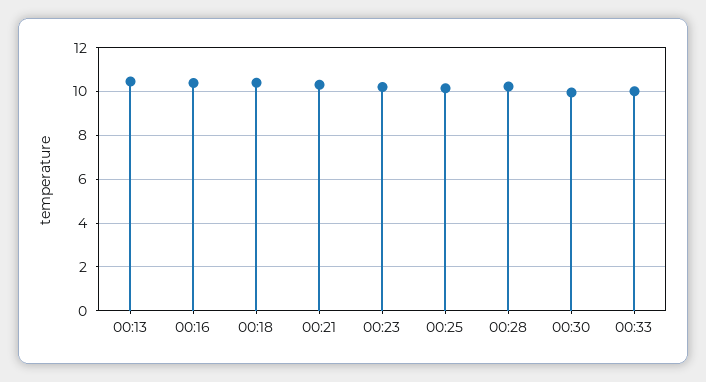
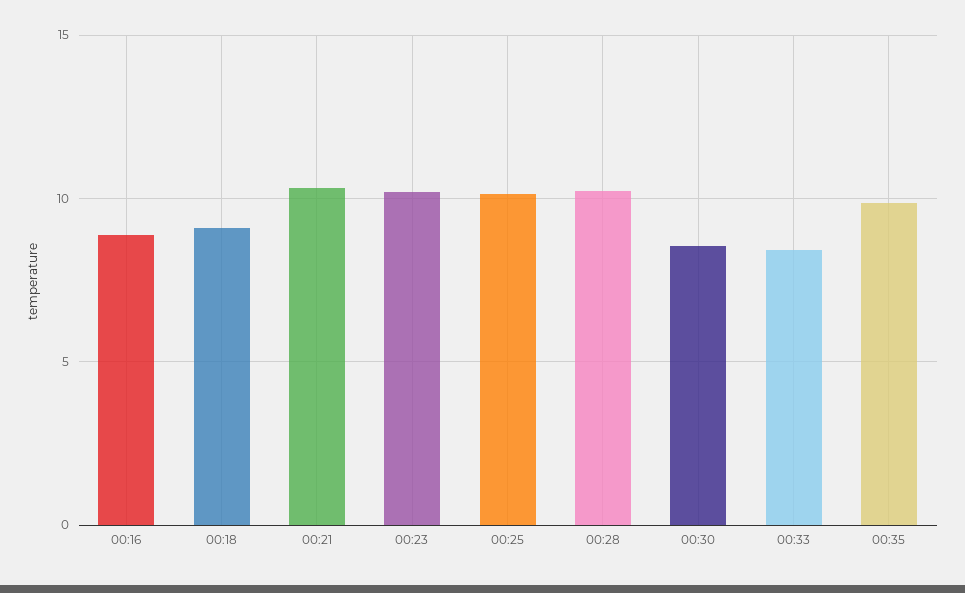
00:13: 10.5 -> none
00:16: 10.5 -> 9
00:18: 10.5 -> 9
00:30: 10 -> 8.5
00:33: 10 -> 8.5
00:35: none -> 10

